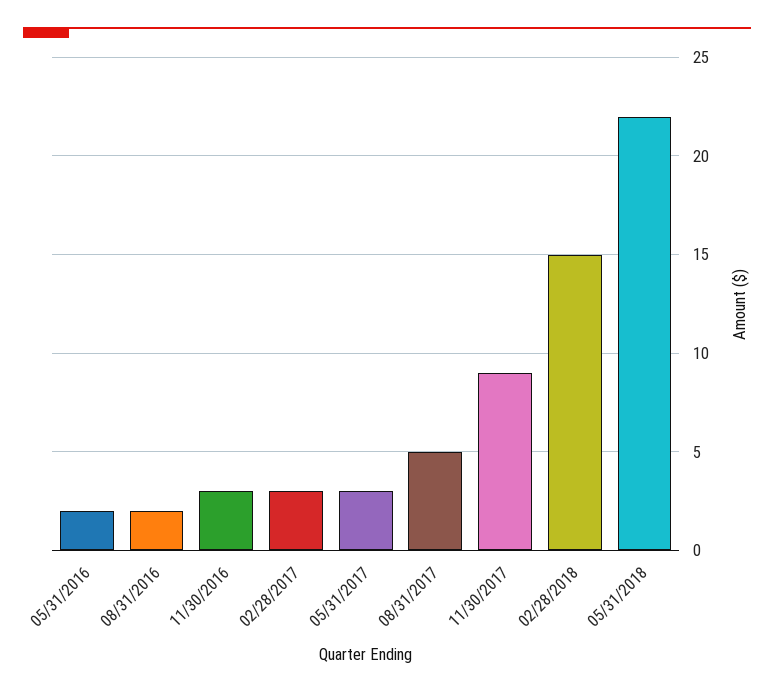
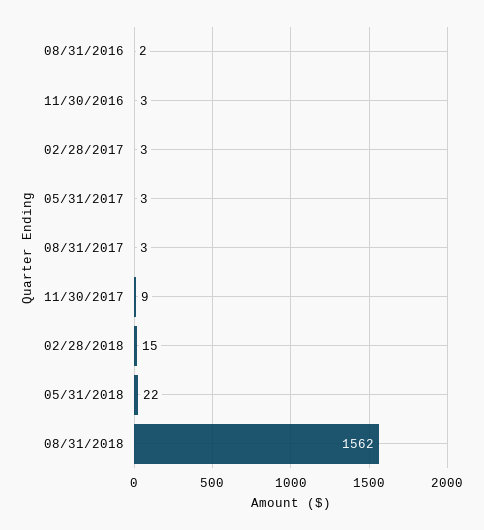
05/31/2016: 2 -> none
08/31/2017: 5 -> 3
08/31/2018: none -> 1562

